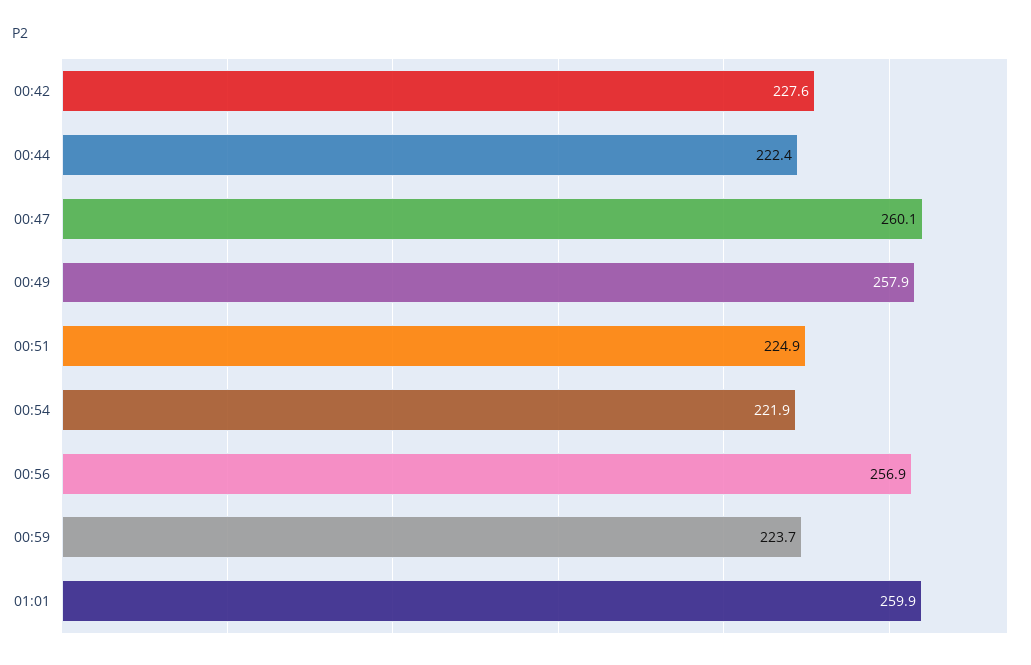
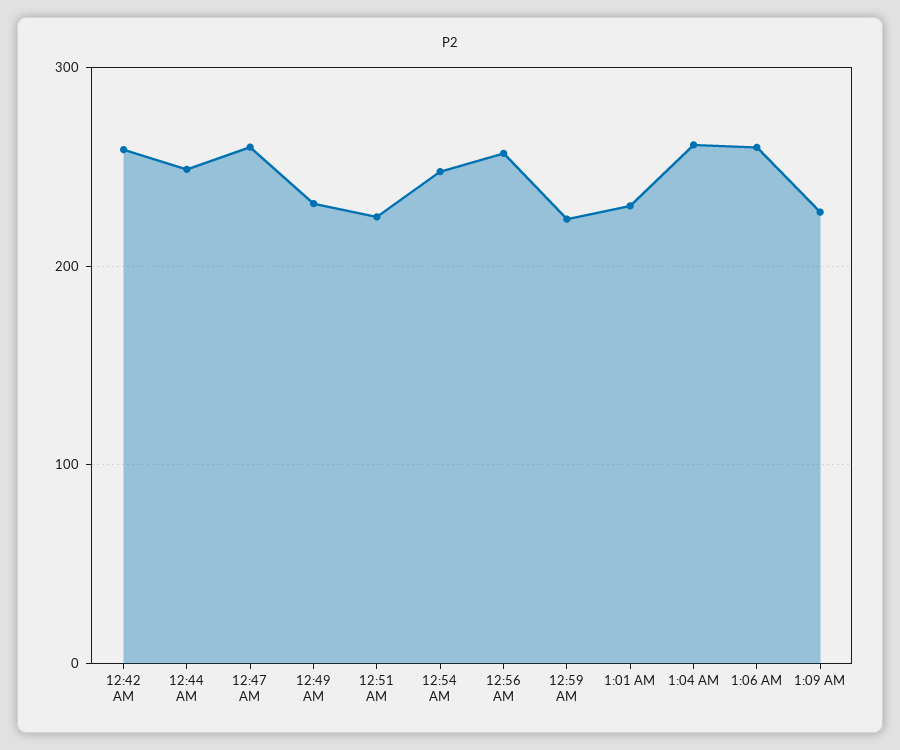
00:42: 227.6 -> 260
00:44: 222.4 -> 250
00:49: 257.9 -> 230
00:54: 221.9 -> 250
01:01: 259.9 -> 230
1:04 AM: none -> 260
1:06 AM: none -> 260
1:09 AM: none -> 230

